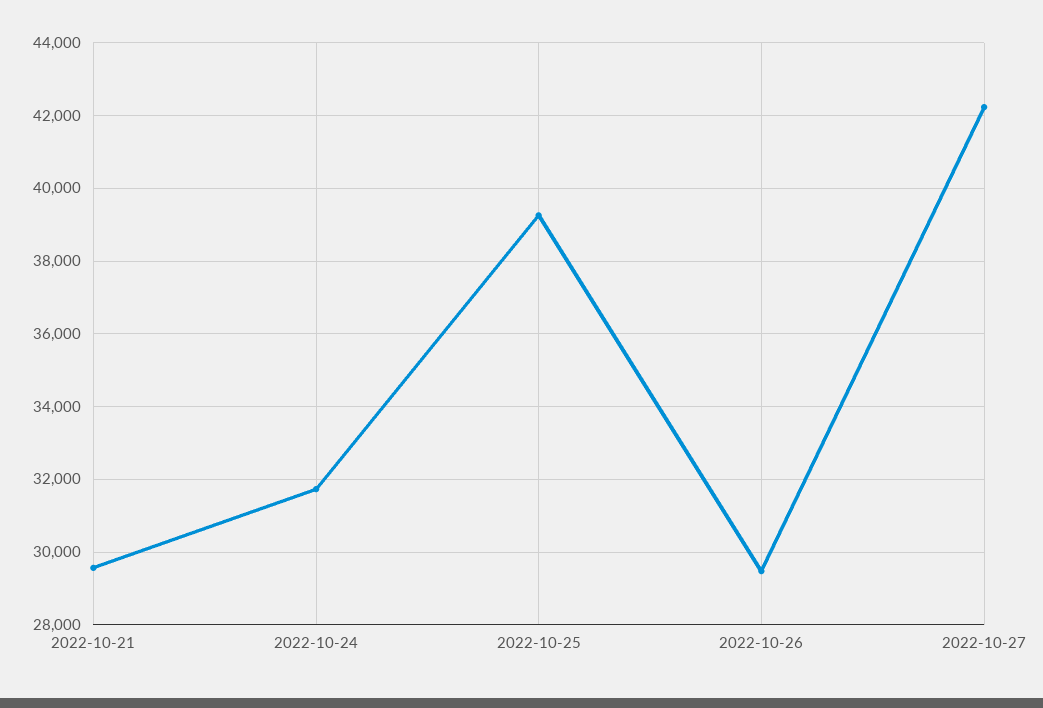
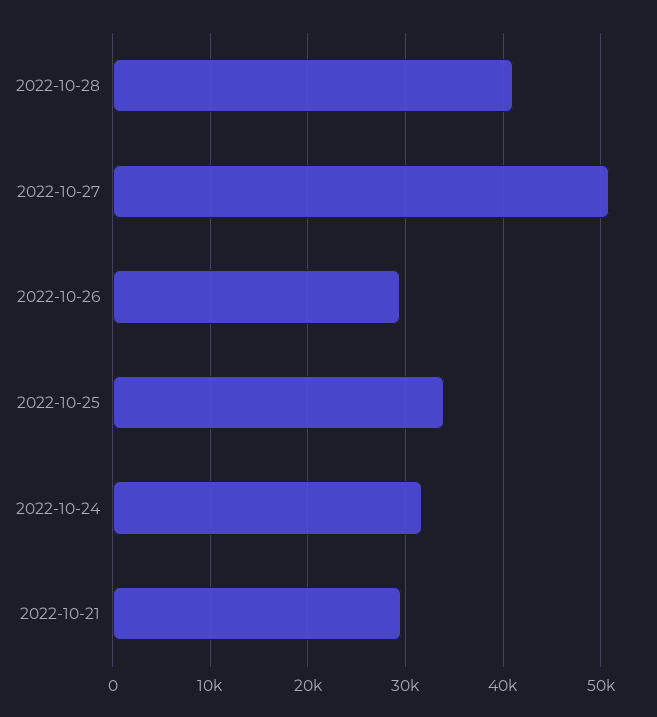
2022-10-25: 39200 -> 34000
2022-10-27: 42200 -> 51000
2022-10-28: none -> 41000

